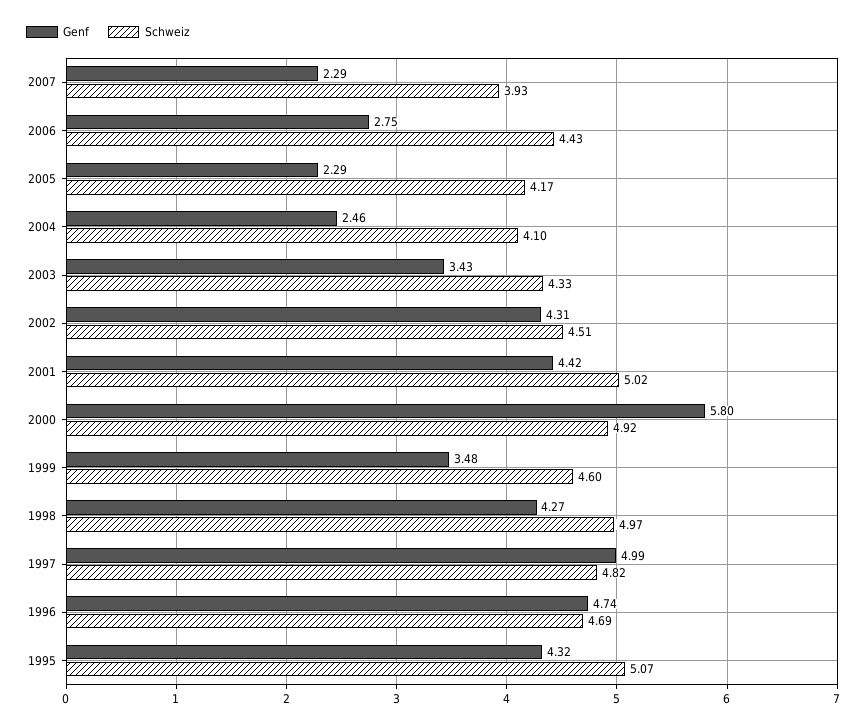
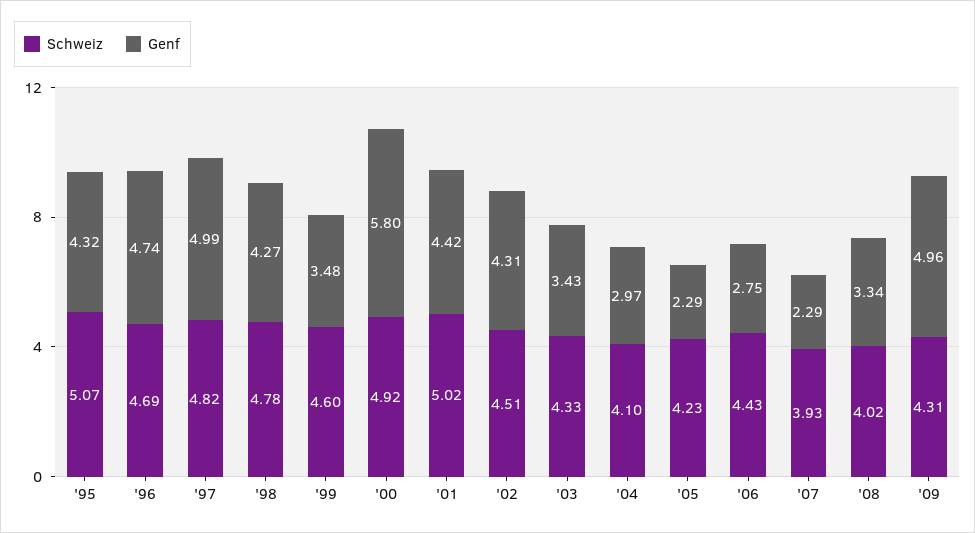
Schweiz, 2005: 4.17 -> 4.23
Genf, 2004: 2.46 -> 2.97
Schweiz, 1998: 4.97 -> 4.78
Schweiz, '08: none -> 4.02
Genf, '08: none -> 3.34
Schweiz, '09: none -> 4.31
Genf, '09: none -> 4.96

